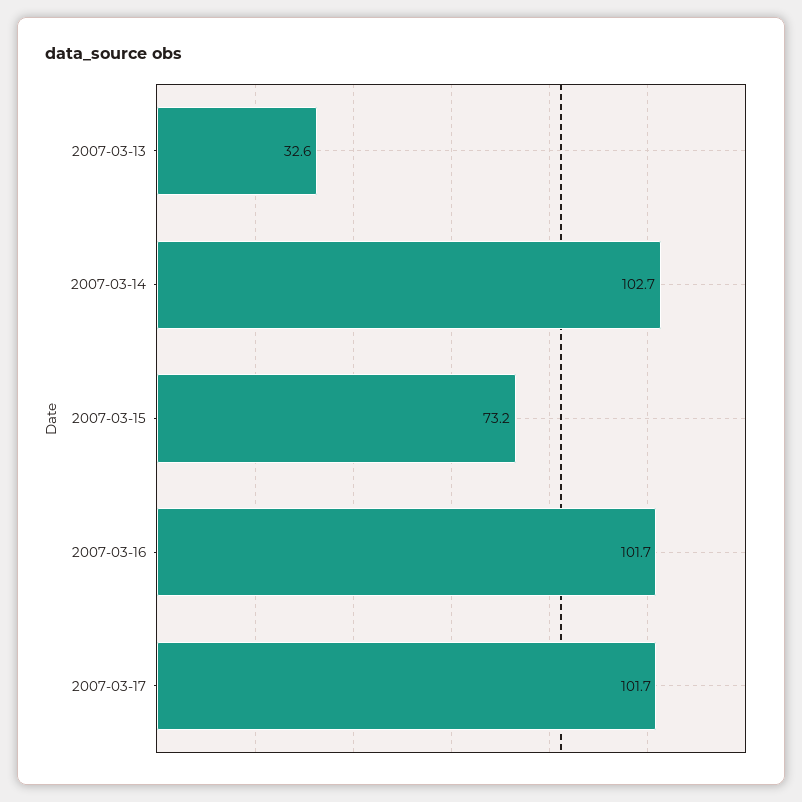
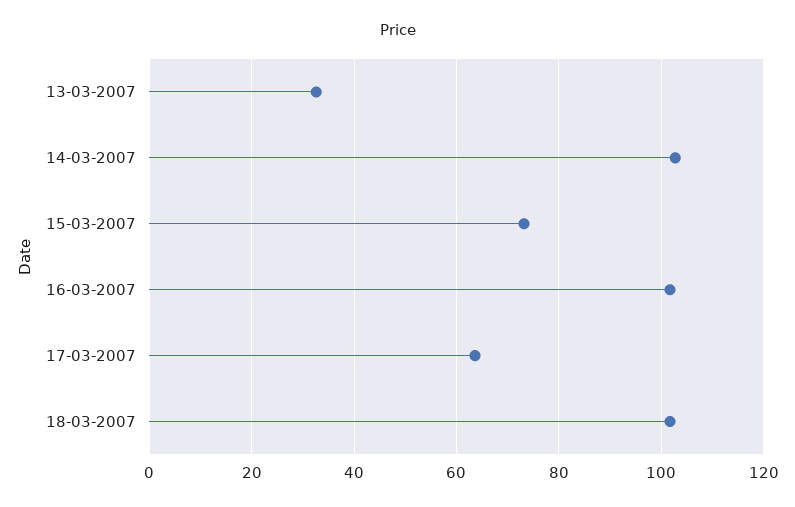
2007-03-17: 101.7 -> 64
18-03-2007: none -> 102

